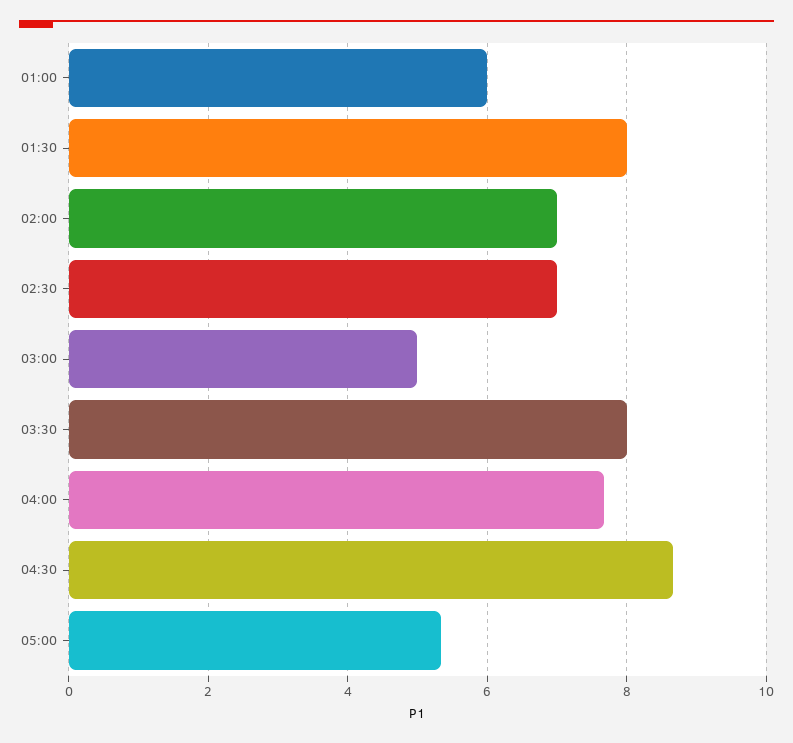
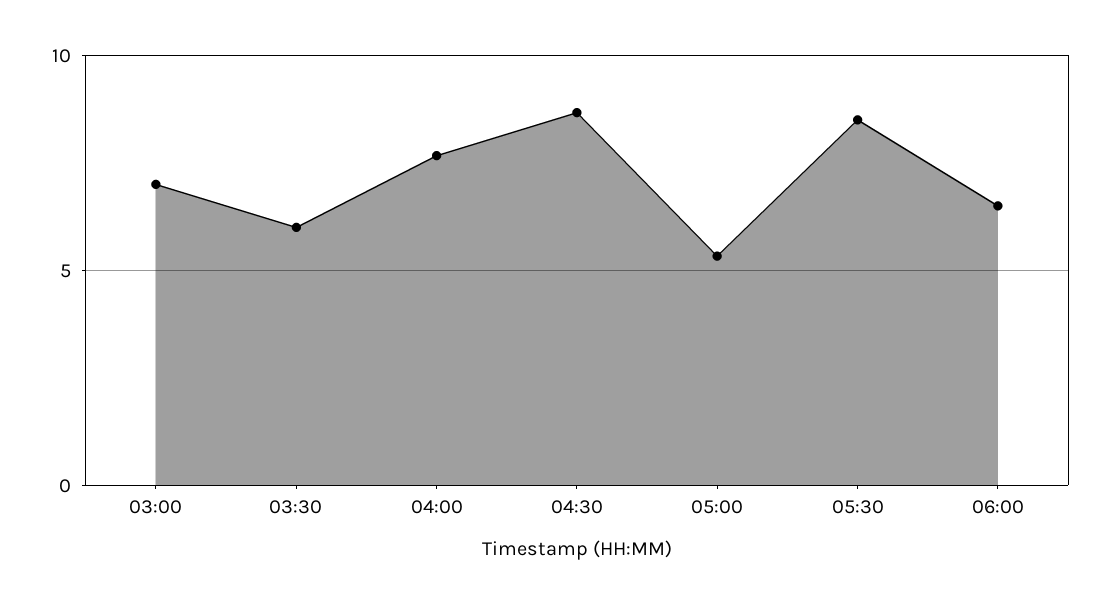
01:00: 6 -> none
01:30: 8 -> none
02:00: 7 -> none
02:30: 7 -> none
03:00: 5 -> 7
03:30: 8 -> 6
05:30: none -> 8.5
06:00: none -> 6.5

